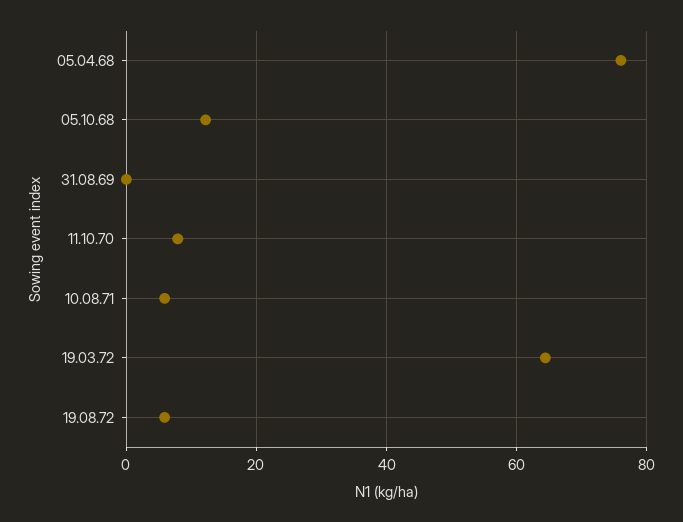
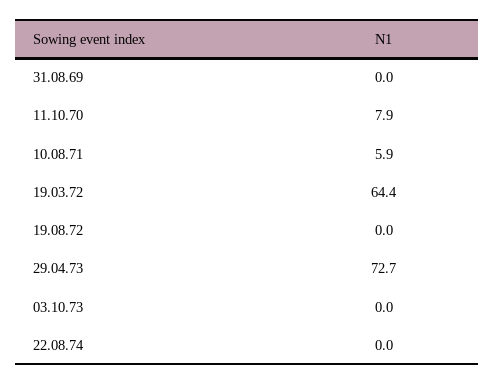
05.04.68: 76 -> none
05.10.68: 12 -> none
19.08.72: 6 -> 0
29.04.73: none -> 72.7
03.10.73: none -> 0
22.08.74: none -> 0

